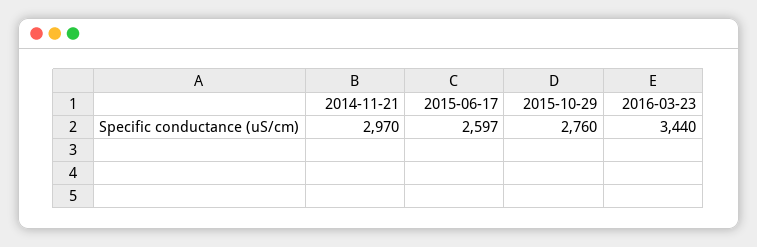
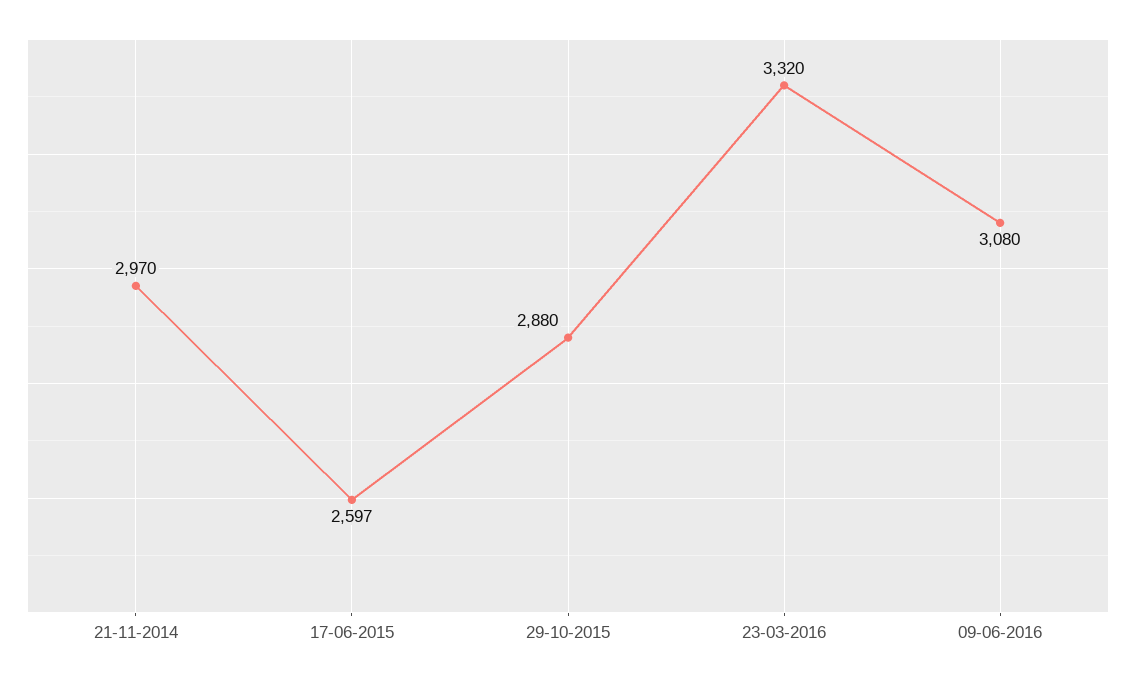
2015-10-29: 2760 -> 2880
2016-03-23: 3440 -> 3320
09-06-2016: none -> 3080

